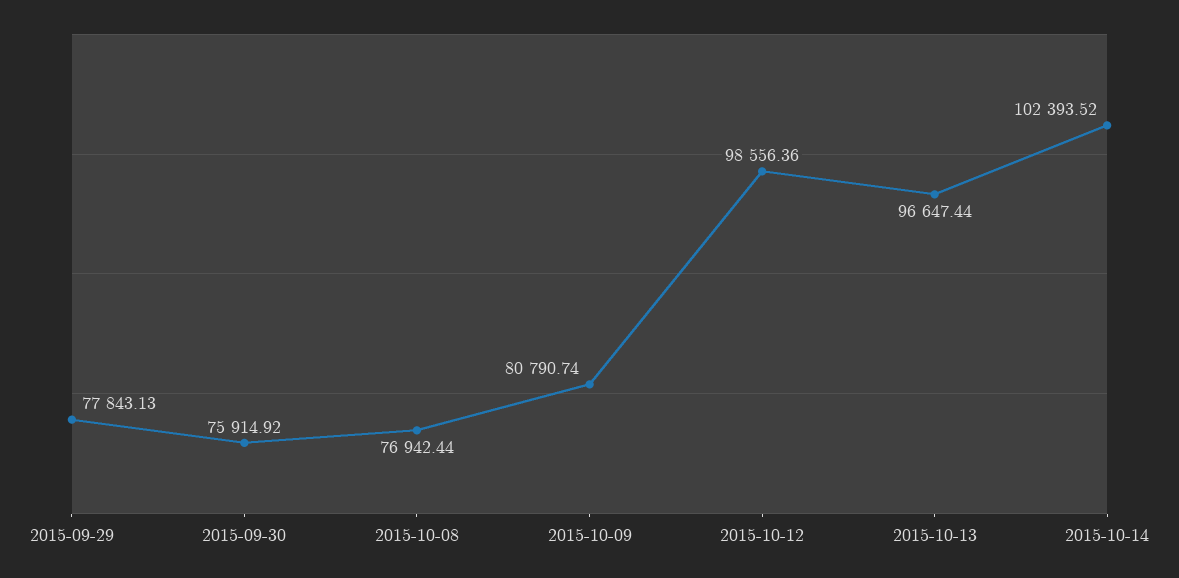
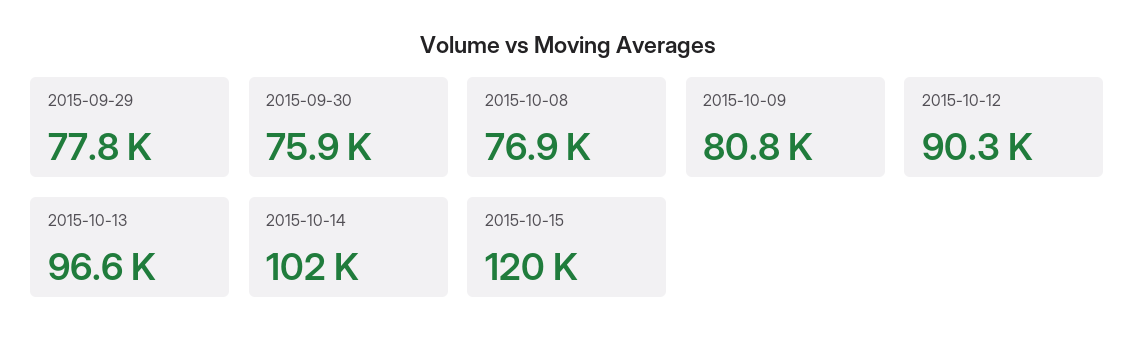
2015-10-12: 98556.36 -> 90300
2015-10-15: none -> 120000

